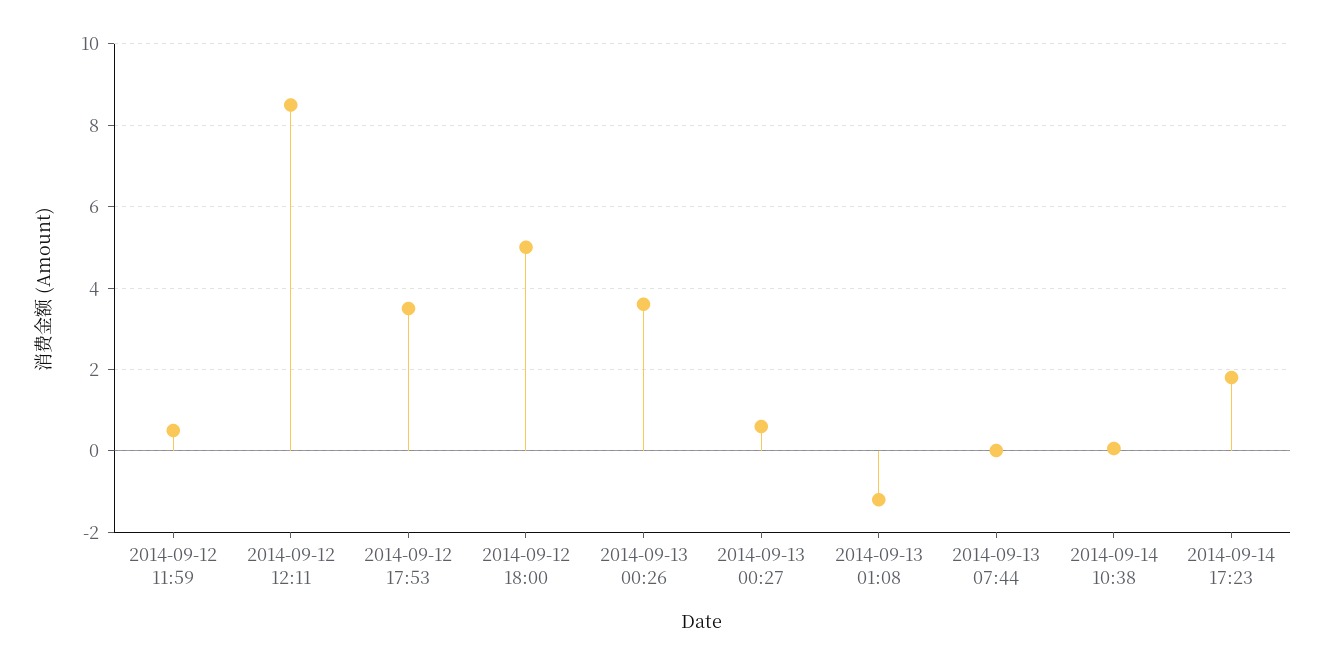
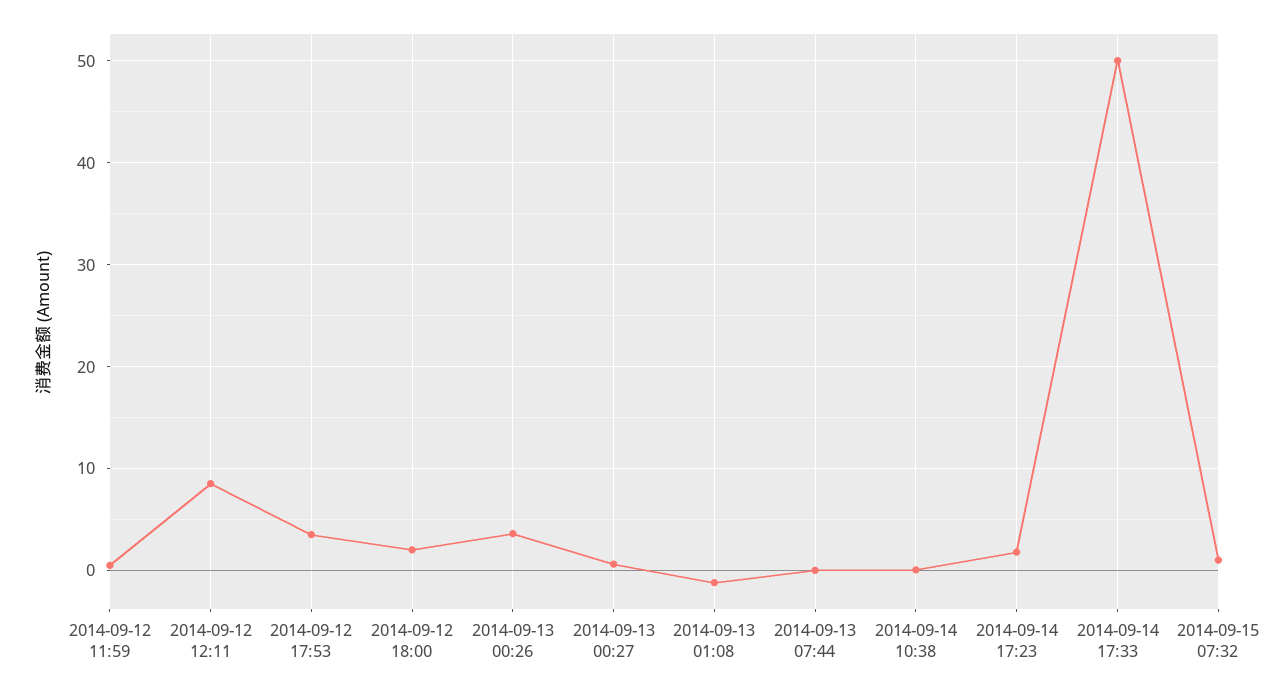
2014-09-12 18:00: 5 -> 2
2014-09-14 17:33: none -> 50
2014-09-15 07:32: none -> 1

